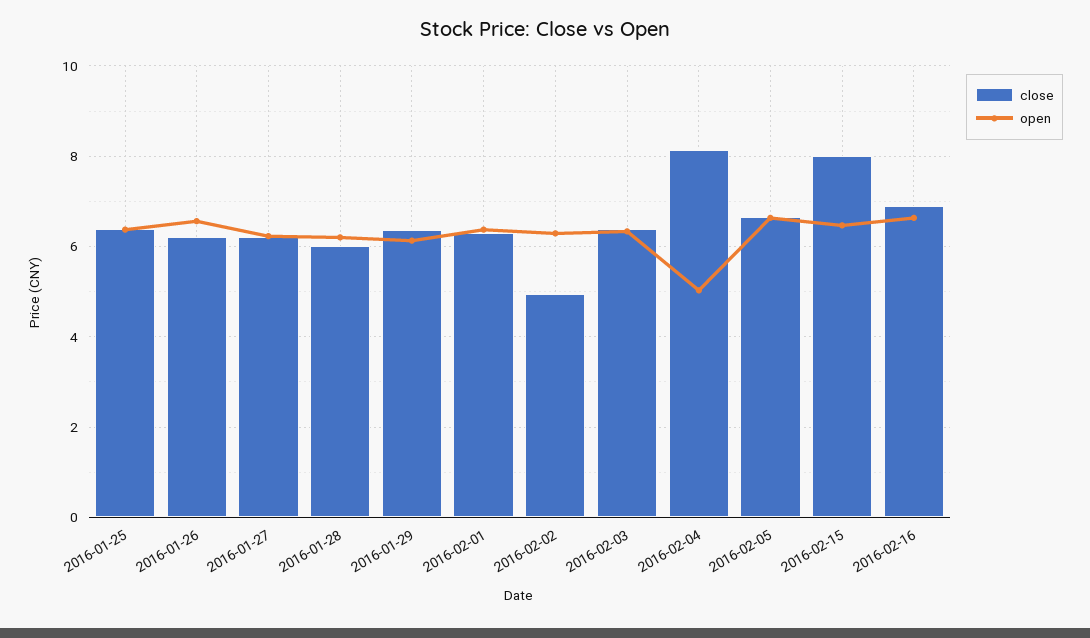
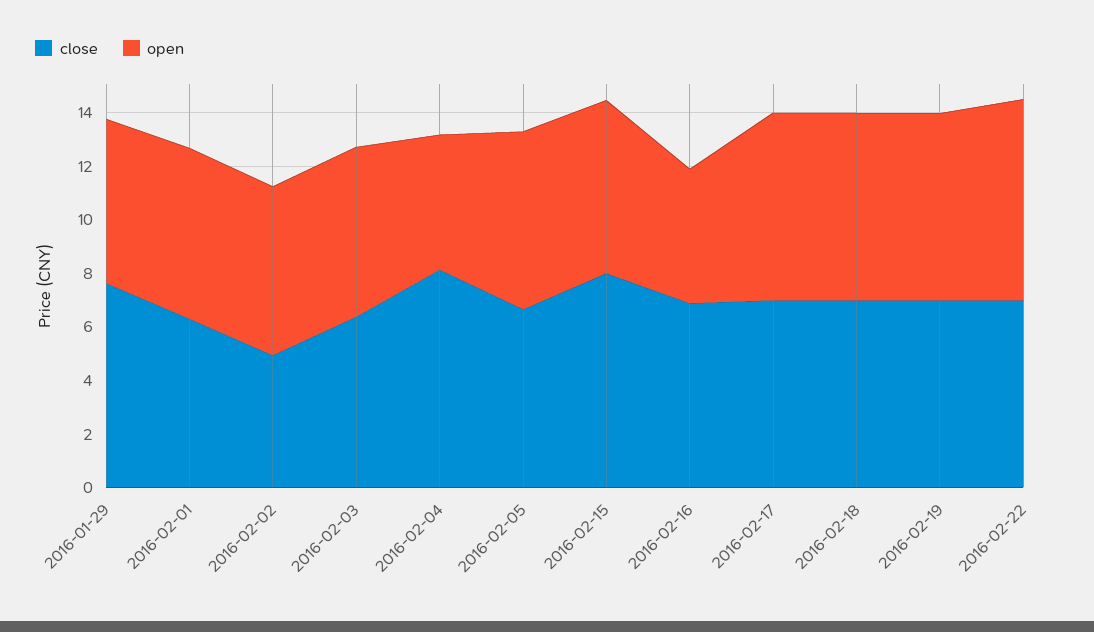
close, 2016-01-25: 6.4 -> none
open, 2016-01-25: 6.4 -> none
close, 2016-01-26: 6.2 -> none
open, 2016-01-26: 6.6 -> none
close, 2016-01-27: 6.2 -> none
open, 2016-01-27: 6.2 -> none
close, 2016-01-28: 6 -> none
open, 2016-01-28: 6.2 -> none
close, 2016-01-29: 6.4 -> 7.5
open, 2016-02-16: 6.6 -> 5
close, 2016-02-17: none -> 7
open, 2016-02-17: none -> 7
close, 2016-02-18: none -> 7
open, 2016-02-18: none -> 7
close, 2016-02-19: none -> 7
open, 2016-02-19: none -> 7
close, 2016-02-22: none -> 7
open, 2016-02-22: none -> 7.5

